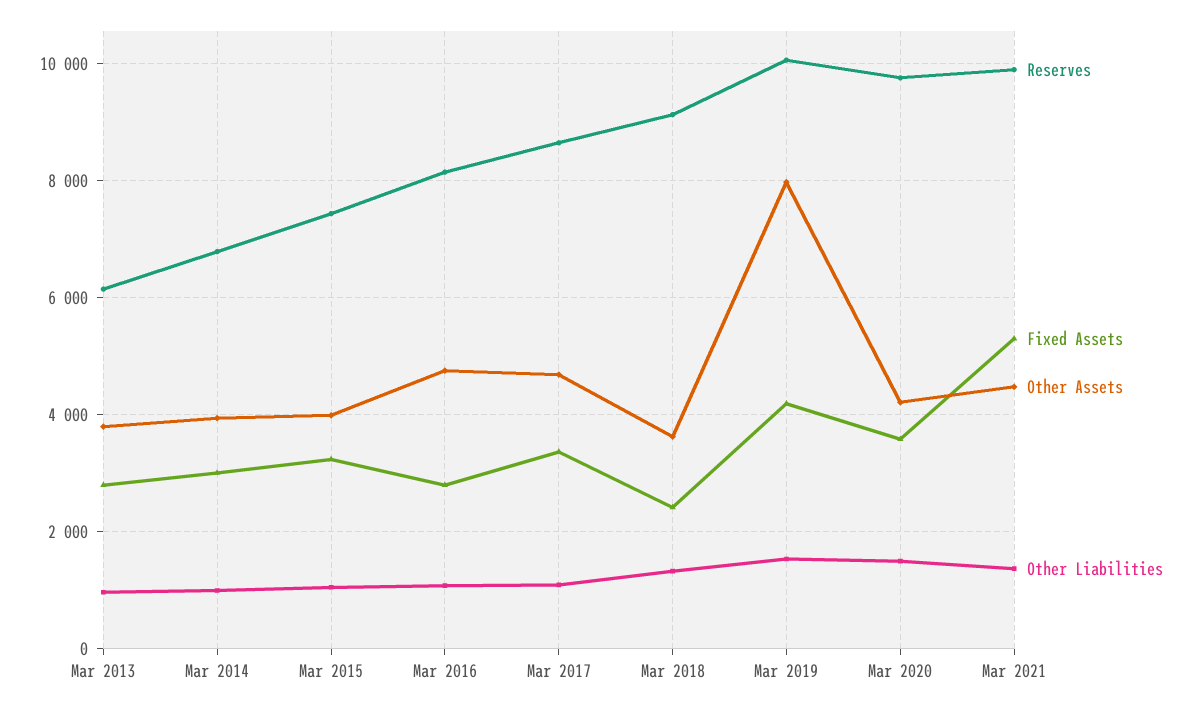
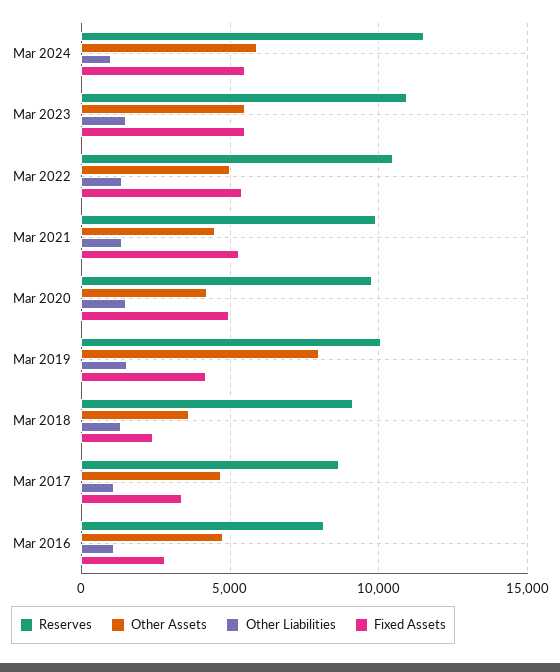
Reserves, Mar 2013: 6200 -> none
Fixed Assets, Mar 2013: 2800 -> none
Other Assets, Mar 2013: 3800 -> none
Other Liabilities, Mar 2013: 1000 -> none
Reserves, Mar 2014: 6800 -> none
Fixed Assets, Mar 2014: 3000 -> none
Other Assets, Mar 2014: 4000 -> none
Other Liabilities, Mar 2014: 1000 -> none
Reserves, Mar 2015: 7400 -> none
Fixed Assets, Mar 2015: 3200 -> none
Other Assets, Mar 2015: 4000 -> none
Other Liabilities, Mar 2015: 1000 -> none
Fixed Assets, Mar 2020: 3600 -> 5000
Reserves, Mar 2024: none -> 11500
Other Assets, Mar 2024: none -> 6000
Other Liabilities, Mar 2024: none -> 1000
Fixed Assets, Mar 2024: none -> 5500
Reserves, Mar 2023: none -> 11000
Other Assets, Mar 2023: none -> 5500
Other Liabilities, Mar 2023: none -> 1500
Fixed Assets, Mar 2023: none -> 5500
Reserves, Mar 2022: none -> 10500
Other Assets, Mar 2022: none -> 5000
Other Liabilities, Mar 2022: none -> 1500
Fixed Assets, Mar 2022: none -> 5500

